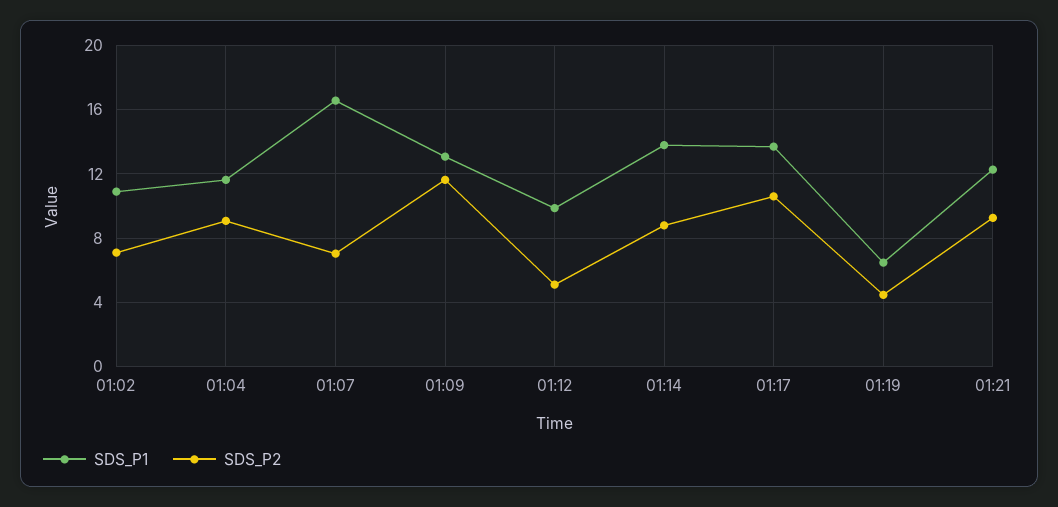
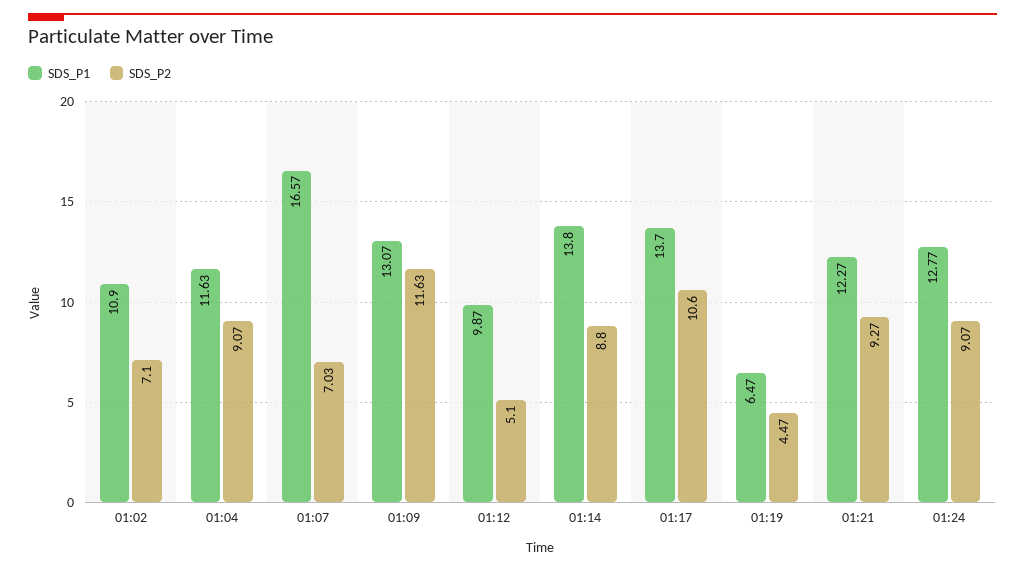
SDS_P1, 01:24: none -> 12.77
SDS_P2, 01:24: none -> 9.07

